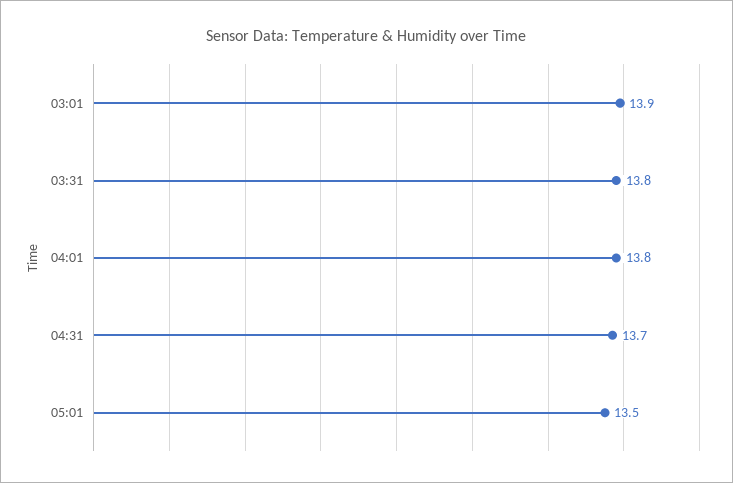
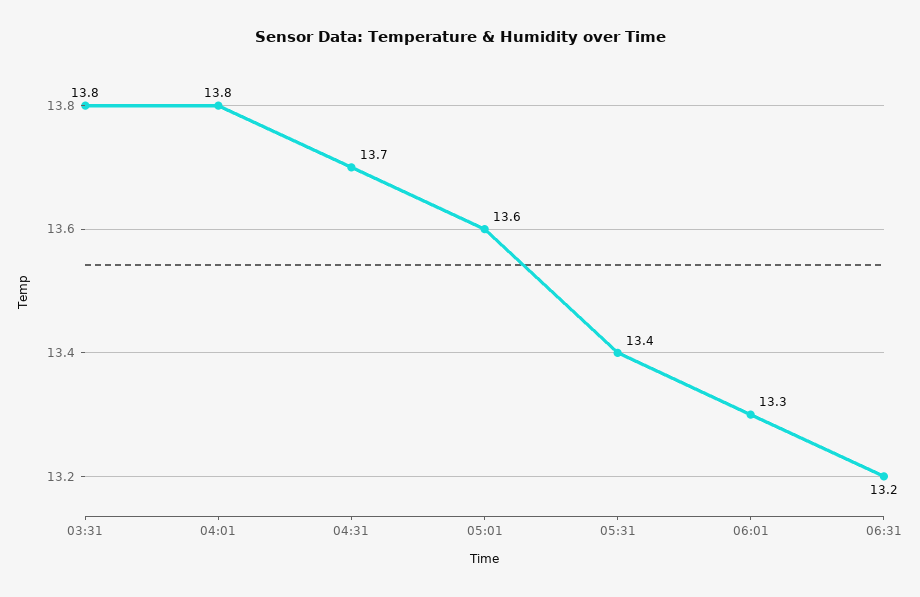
03:01: 13.9 -> none
05:01: 13.5 -> 13.6
05:31: none -> 13.4
06:01: none -> 13.3
06:31: none -> 13.2

